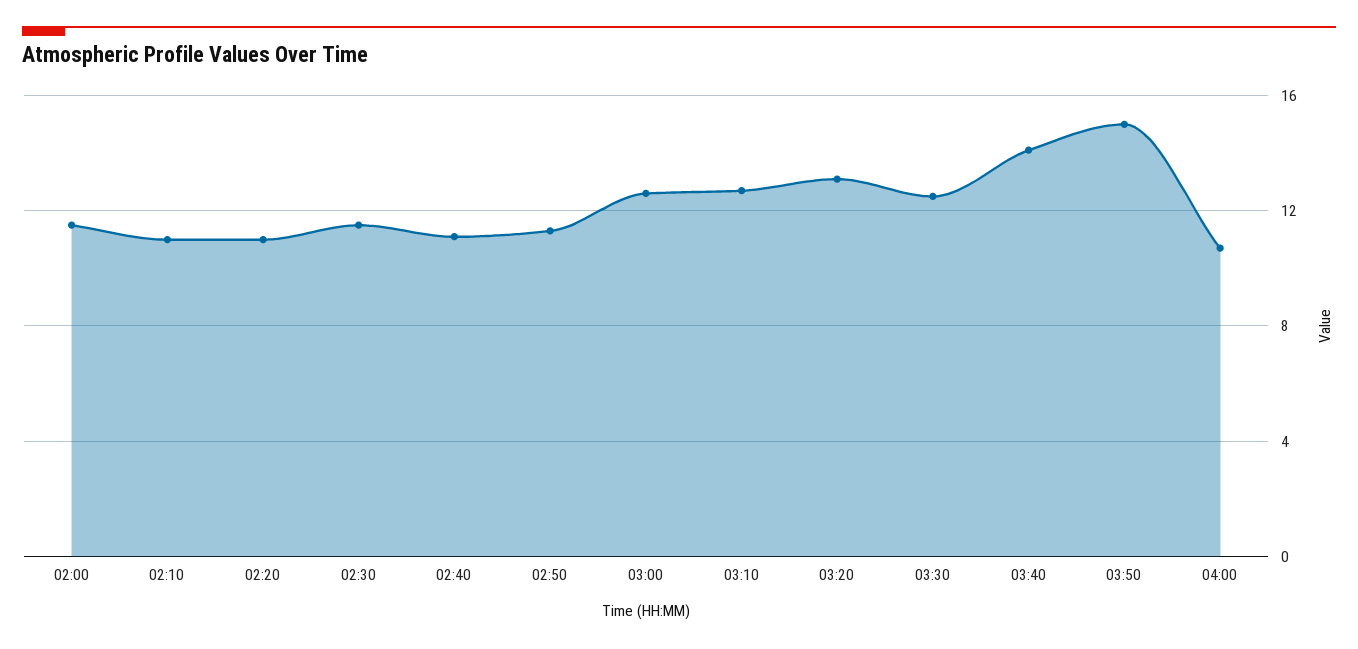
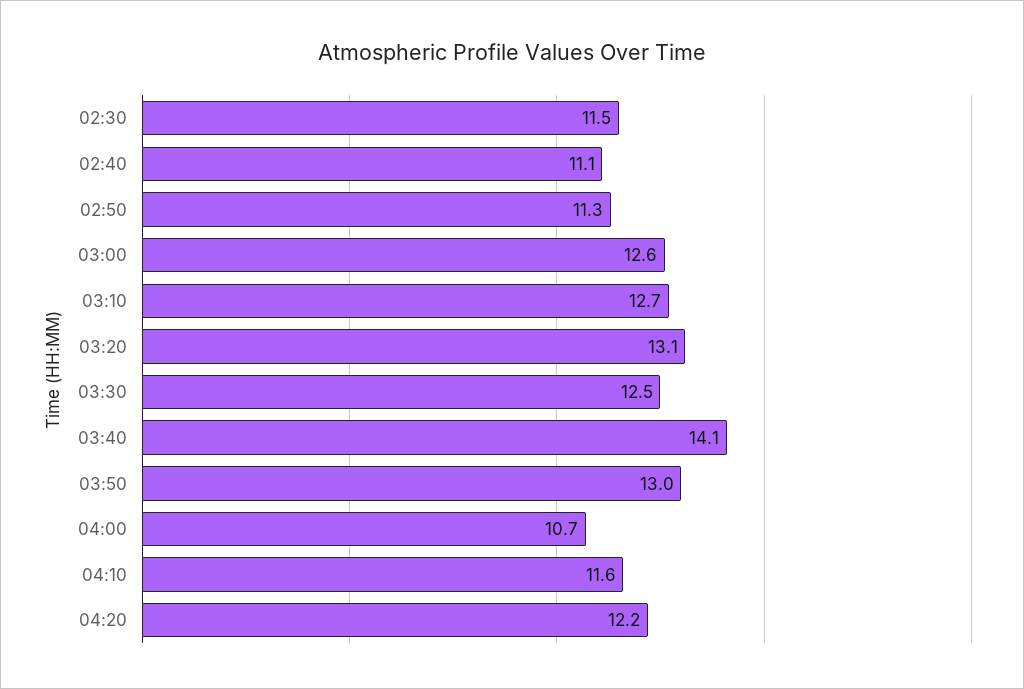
02:00: 11.5 -> none
02:10: 11 -> none
02:20: 11 -> none
03:50: 15 -> 13
04:10: none -> 11.6
04:20: none -> 12.2

